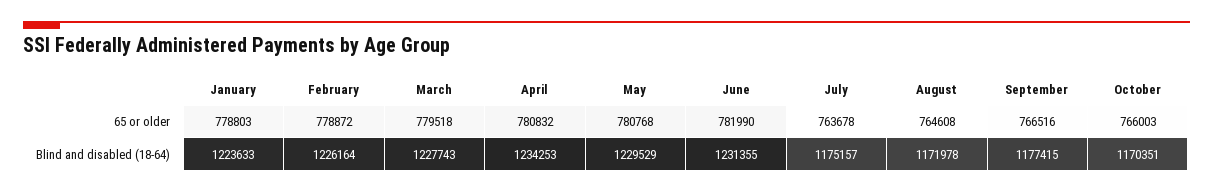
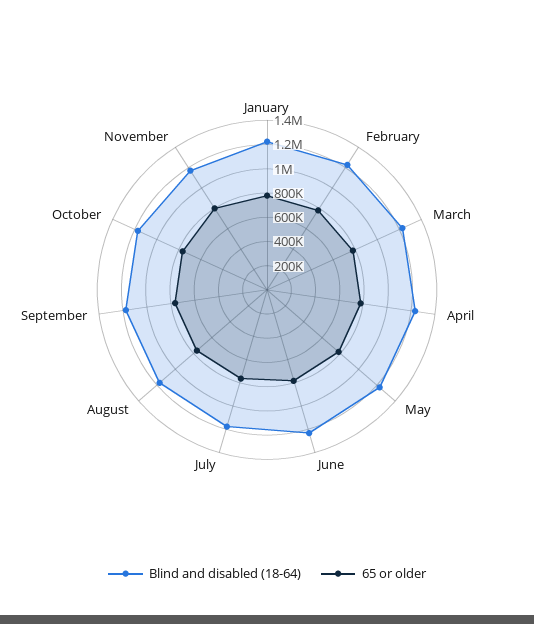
Blind and disabled (18-64), November: none -> 1200000
65 or older, November: none -> 800000

